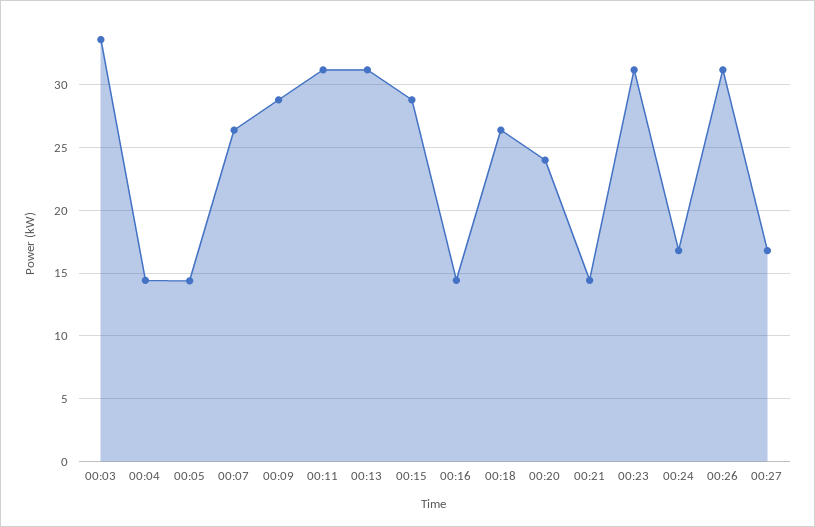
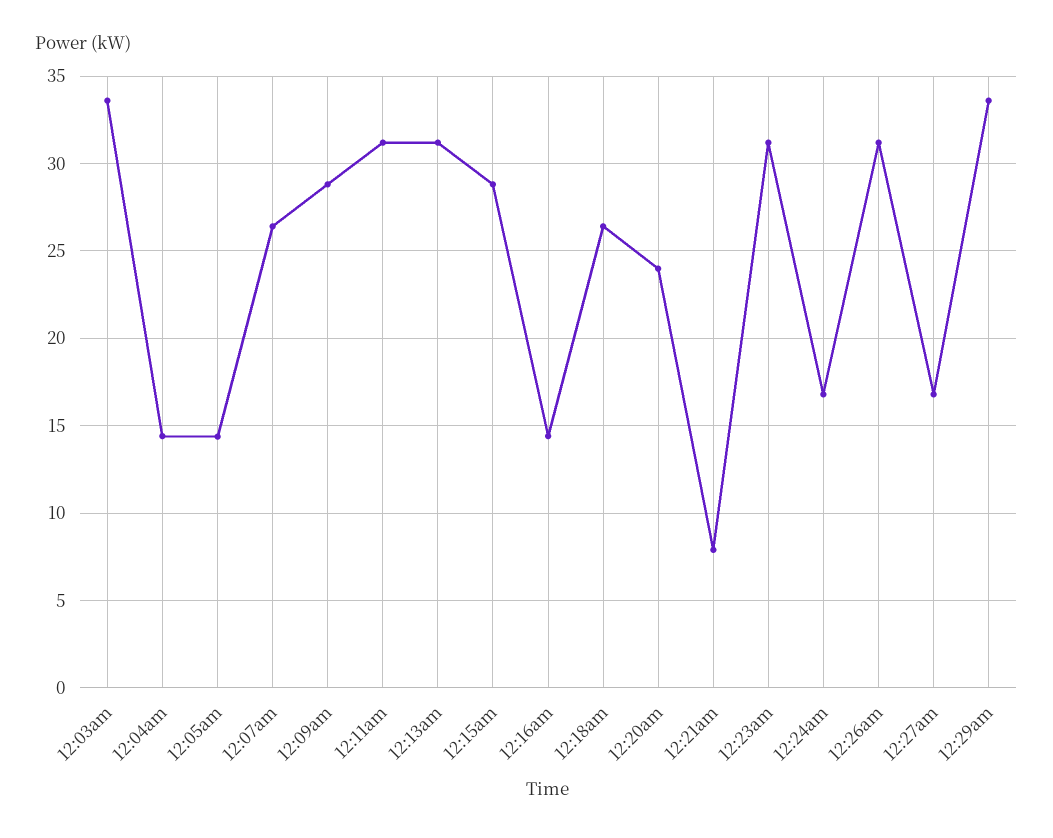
00:21: 14.5 -> 8
12:29am: none -> 33.5

